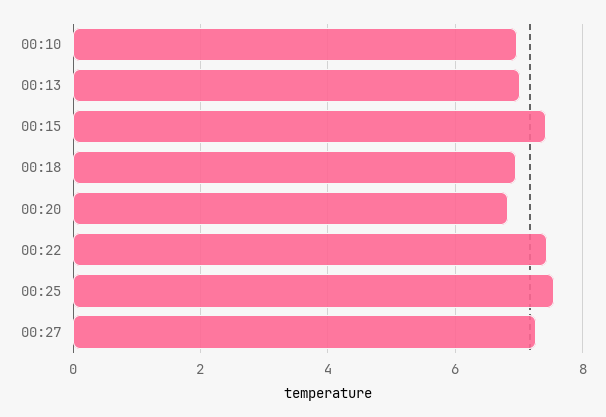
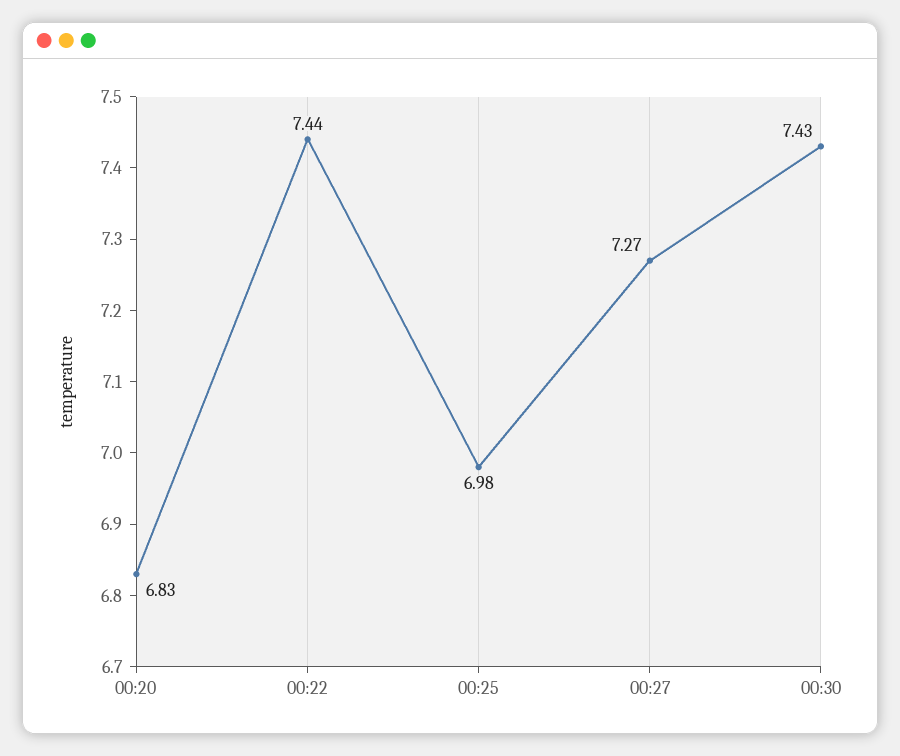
00:10: 7 -> none
00:13: 7 -> none
00:15: 7.4 -> none
00:18: 7 -> none
00:25: 7.6 -> 6.98
00:30: none -> 7.43

